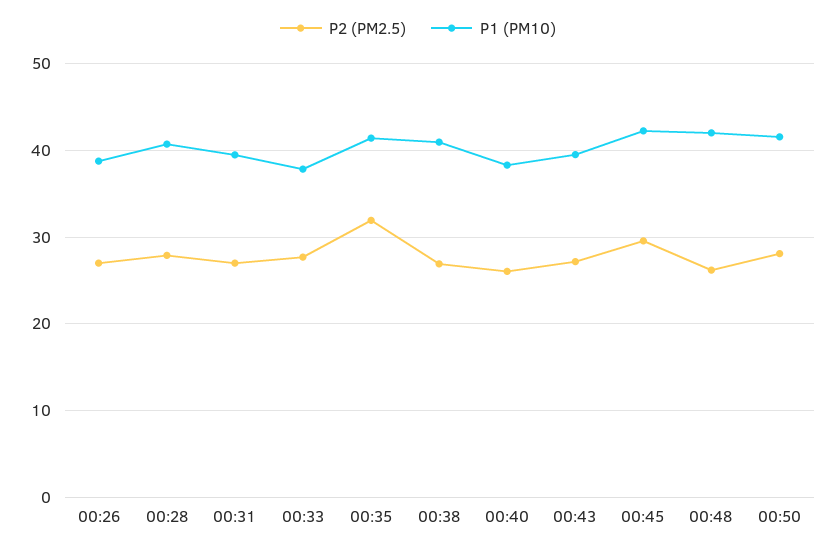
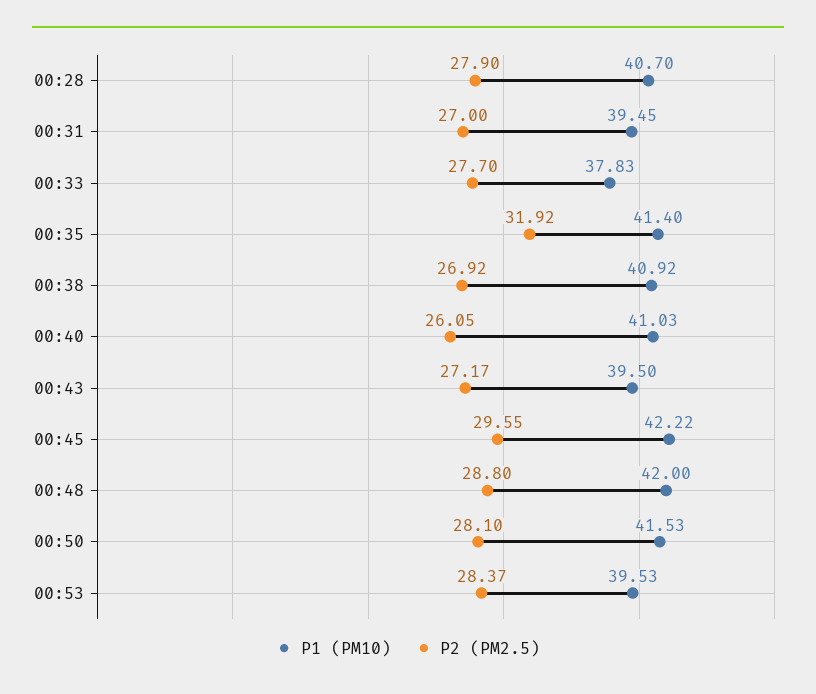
P2 (PM2.5), 00:26: 27 -> none
P1 (PM10), 00:26: 39 -> none
P1 (PM10), 00:40: 38 -> 41.03
P2 (PM2.5), 00:48: 26 -> 28.8
P1 (PM10), 00:53: none -> 39.53
P2 (PM2.5), 00:53: none -> 28.37

